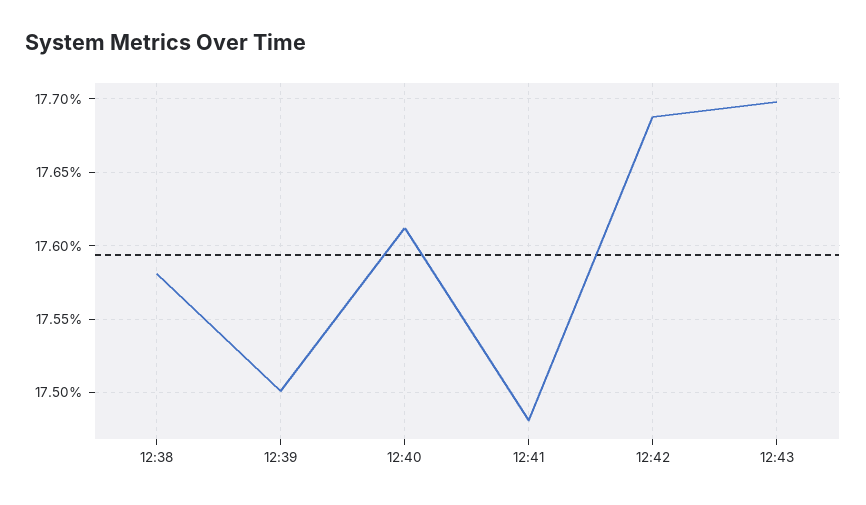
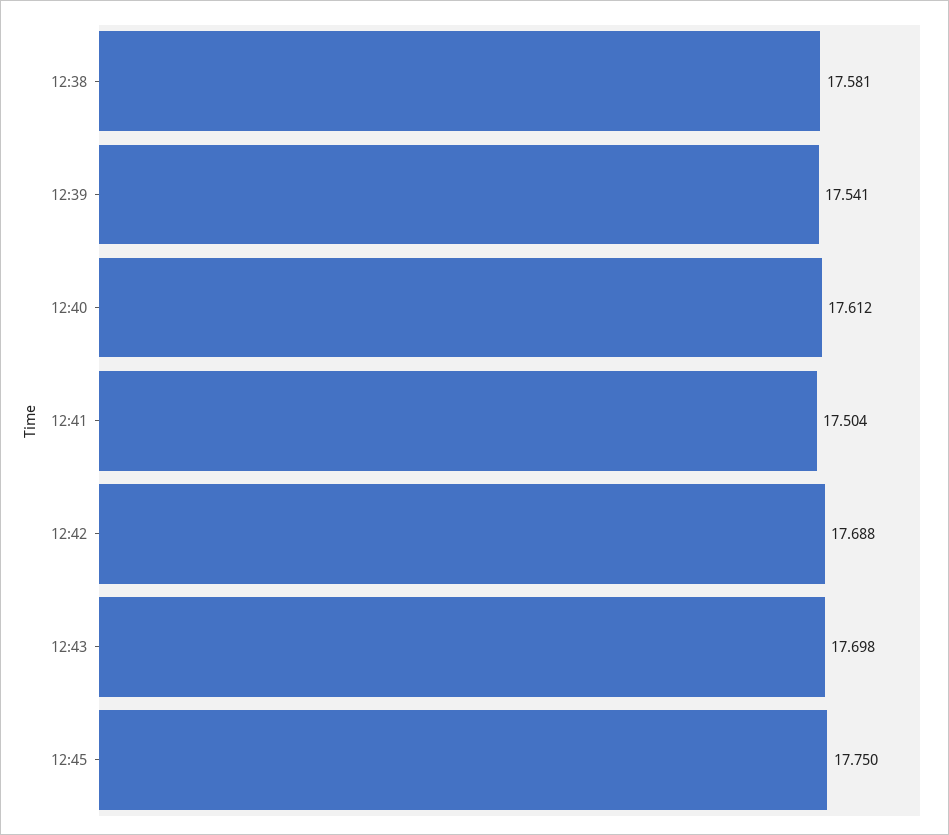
12:39: 17.5 -> 17.541
12:41: 17.48 -> 17.504
12:45: none -> 17.75

